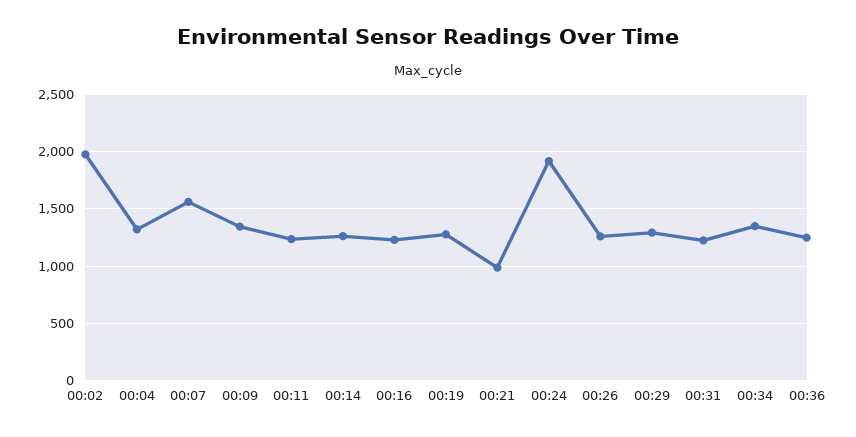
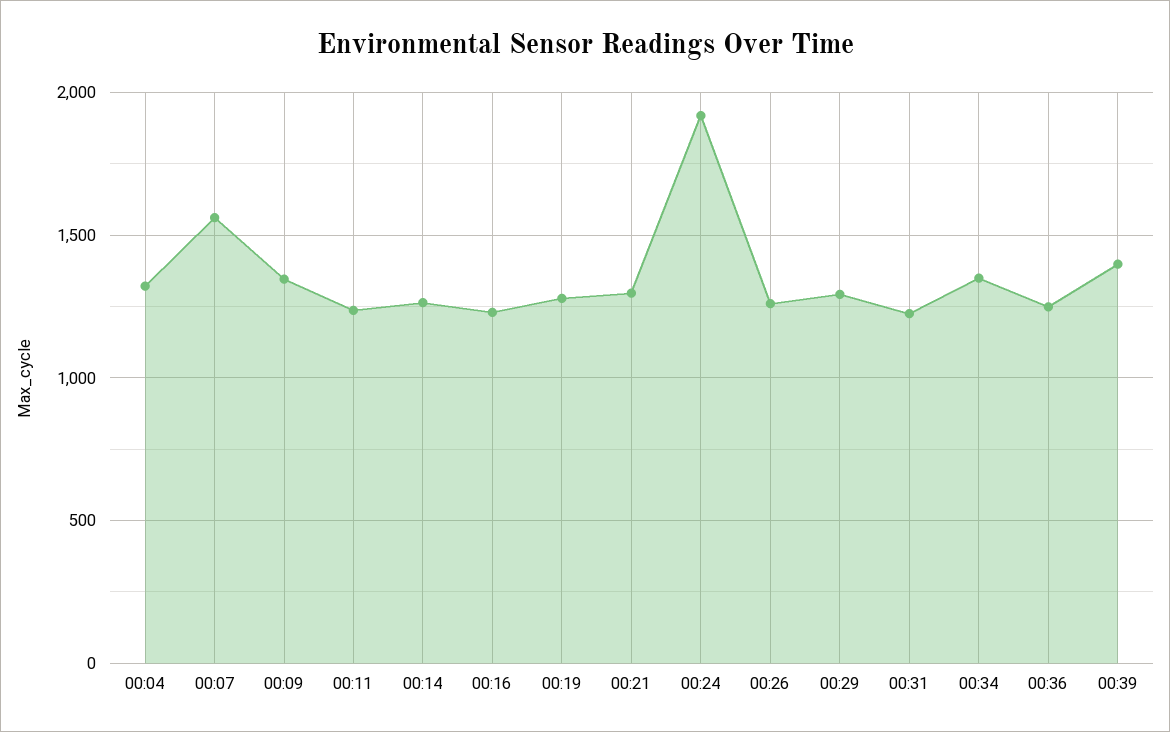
00:02: 2000 -> none
00:21: 1000 -> 1300
00:39: none -> 1400

